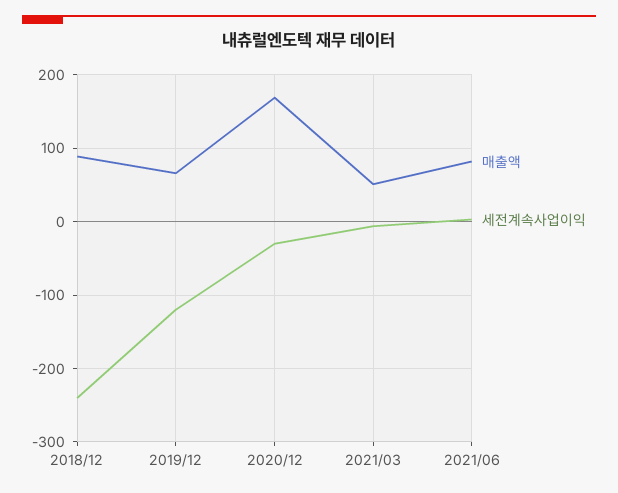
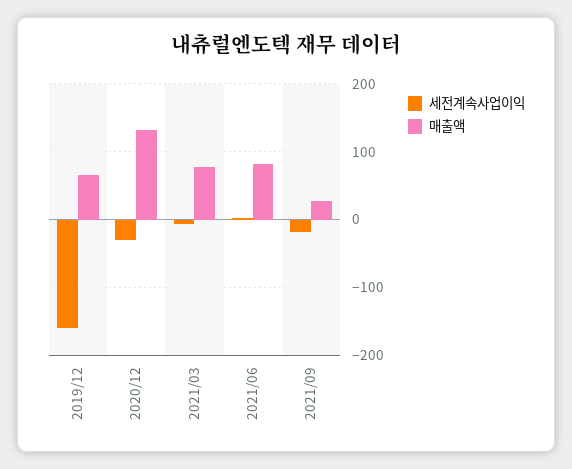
매출액, 2018/12: 90 -> none
세전계속사업이익, 2018/12: -240 -> none
세전계속사업이익, 2019/12: -120 -> -160
매출액, 2020/12: 170 -> 130
매출액, 2021/03: 50 -> 80
세전계속사업이익, 2021/09: none -> -20
매출액, 2021/09: none -> 30

